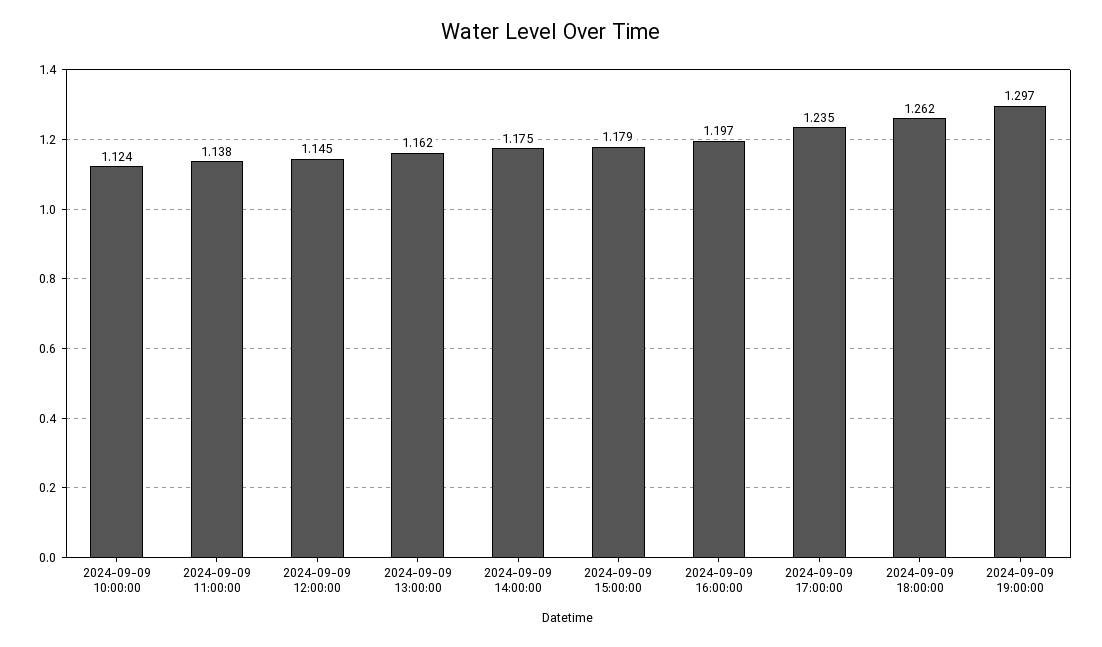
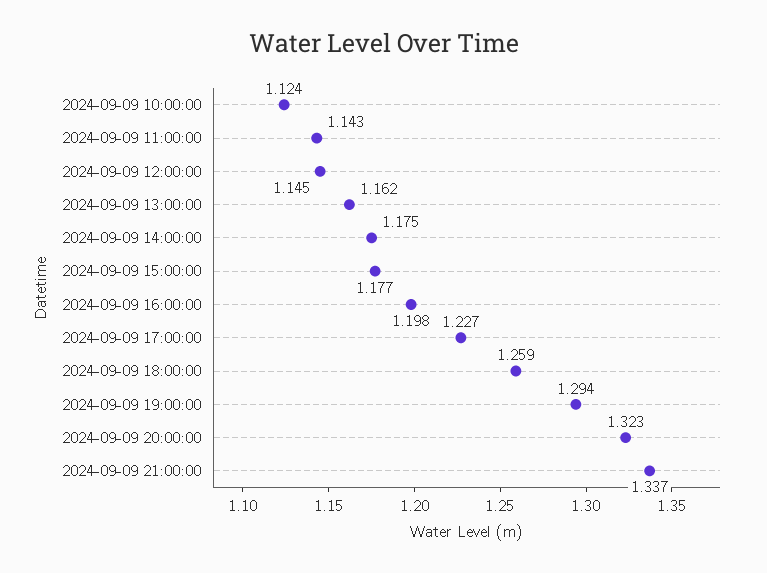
2024-09-09 11:00:00: 1.138 -> 1.143
2024-09-09 15:00:00: 1.179 -> 1.177
2024-09-09 16:00:00: 1.197 -> 1.198
2024-09-09 17:00:00: 1.235 -> 1.227
2024-09-09 18:00:00: 1.262 -> 1.259
2024-09-09 19:00:00: 1.297 -> 1.294
2024-09-09 20:00:00: none -> 1.323
2024-09-09 21:00:00: none -> 1.337

